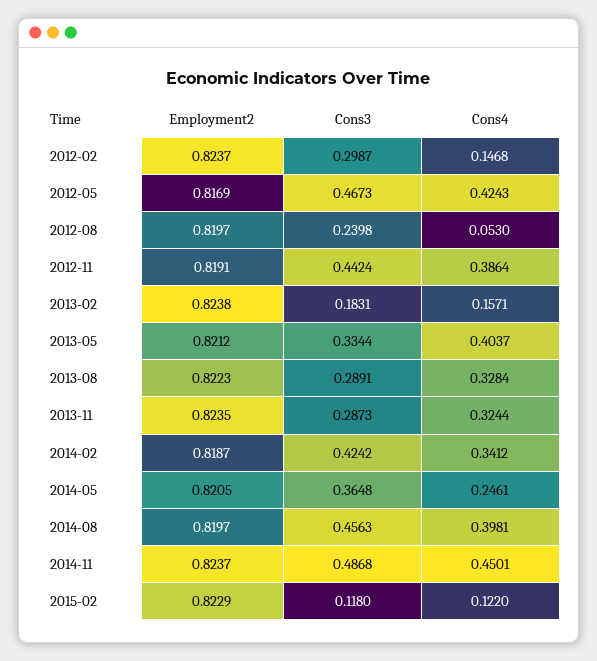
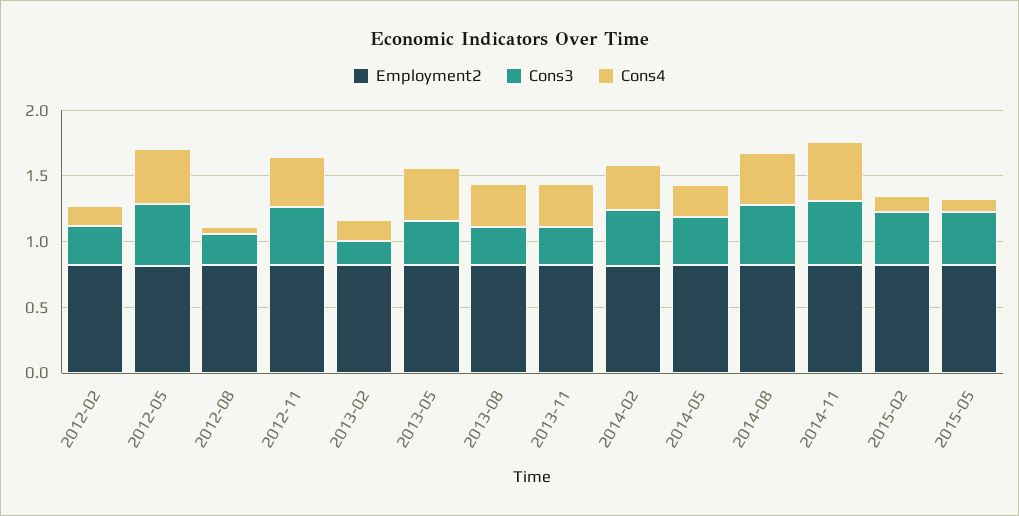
Cons3, 2015-02: 0.118 -> 0.4
Employment2, 2015-05: none -> 0.8
Cons3, 2015-05: none -> 0.4
Cons4, 2015-05: none -> 0.1

